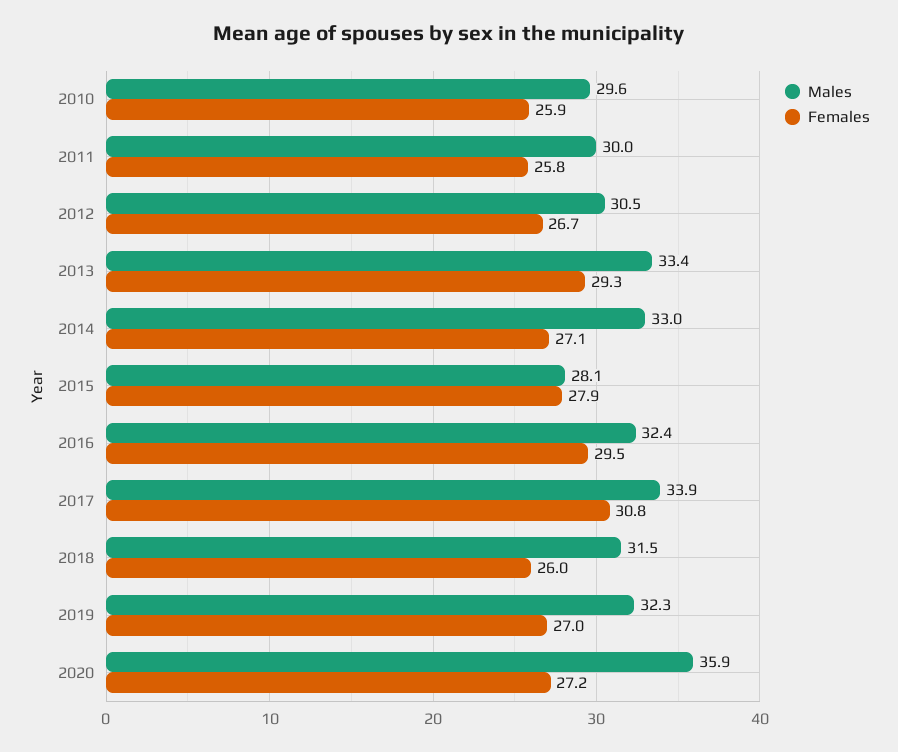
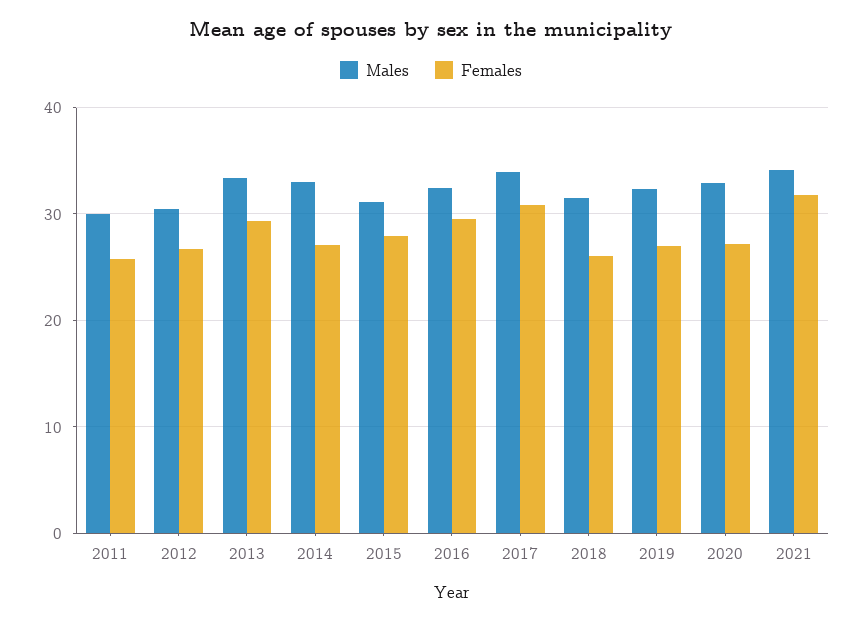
Males, 2010: 29.6 -> none
Females, 2010: 25.9 -> none
Males, 2015: 28.1 -> 31
Males, 2020: 35.9 -> 33
Males, 2021: none -> 34
Females, 2021: none -> 32

